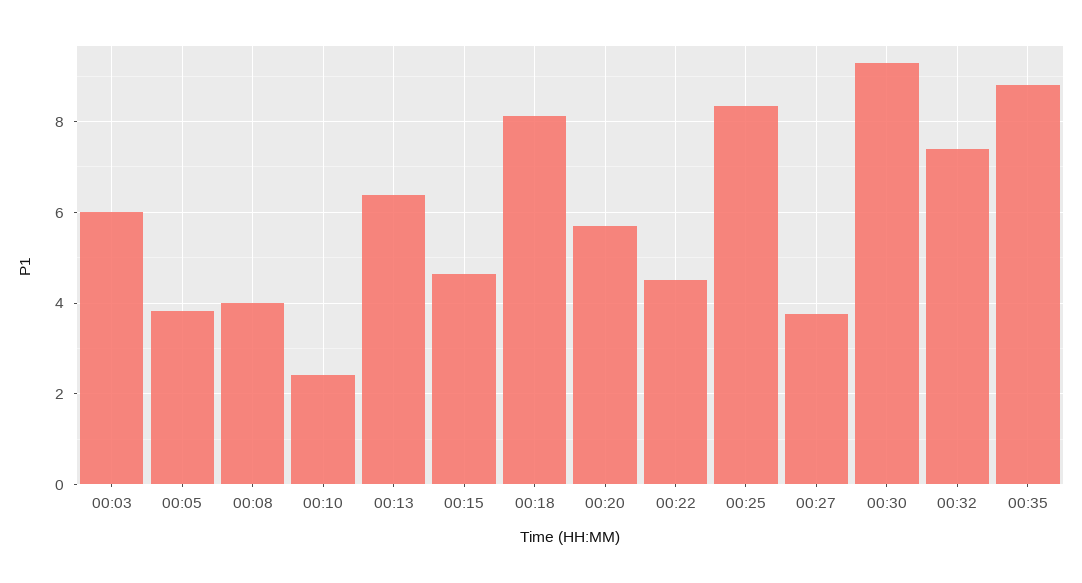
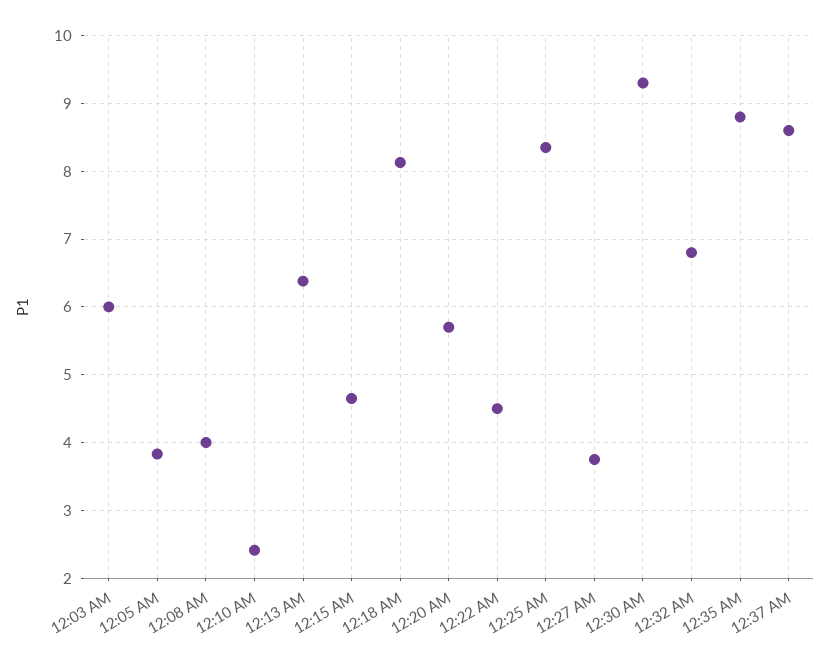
00:32: 7.4 -> 6.8
12:37 AM: none -> 8.6

